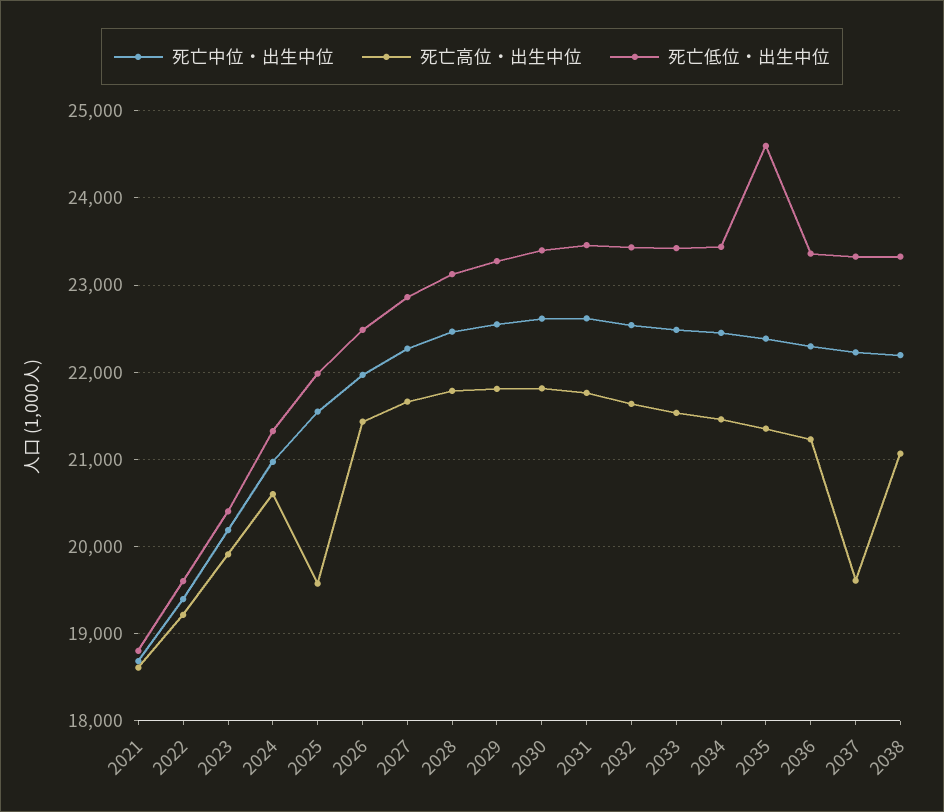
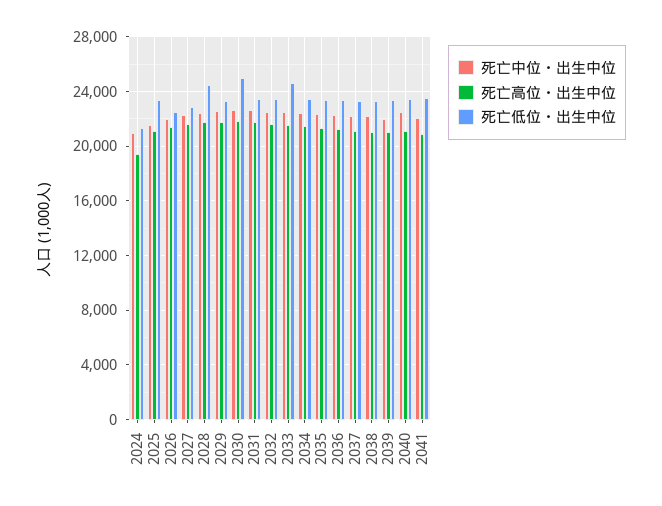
死亡中位・出生中位, 2021: 18700 -> none
死亡高位・出生中位, 2021: 18600 -> none
死亡低位・出生中位, 2021: 18800 -> none
死亡中位・出生中位, 2022: 19400 -> none
死亡高位・出生中位, 2022: 19200 -> none
死亡低位・出生中位, 2022: 19600 -> none
死亡中位・出生中位, 2023: 20200 -> none
死亡高位・出生中位, 2023: 19900 -> none
死亡低位・出生中位, 2023: 20400 -> none
死亡高位・出生中位, 2024: 20600 -> 19500
死亡高位・出生中位, 2025: 19600 -> 21000
死亡低位・出生中位, 2025: 22000 -> 23500
死亡低位・出生中位, 2028: 23100 -> 24500
死亡低位・出生中位, 2030: 23400 -> 25000
死亡低位・出生中位, 2033: 23400 -> 24500
死亡低位・出生中位, 2035: 24600 -> 23500
死亡高位・出生中位, 2037: 19600 -> 21000
死亡中位・出生中位, 2039: none -> 22000
死亡高位・出生中位, 2039: none -> 21000
死亡低位・出生中位, 2039: none -> 23500
死亡中位・出生中位, 2040: none -> 22500
死亡高位・出生中位, 2040: none -> 21000
死亡低位・出生中位, 2040: none -> 23500
死亡中位・出生中位, 2041: none -> 22000
死亡高位・出生中位, 2041: none -> 21000
死亡低位・出生中位, 2041: none -> 23500

